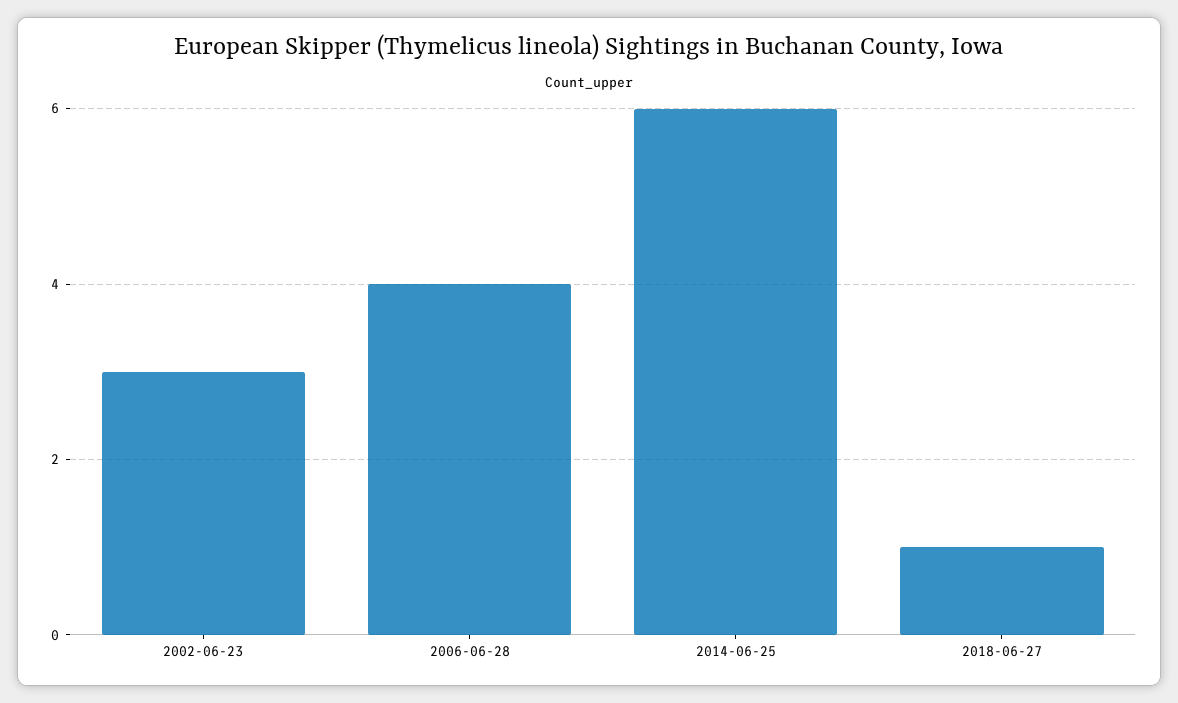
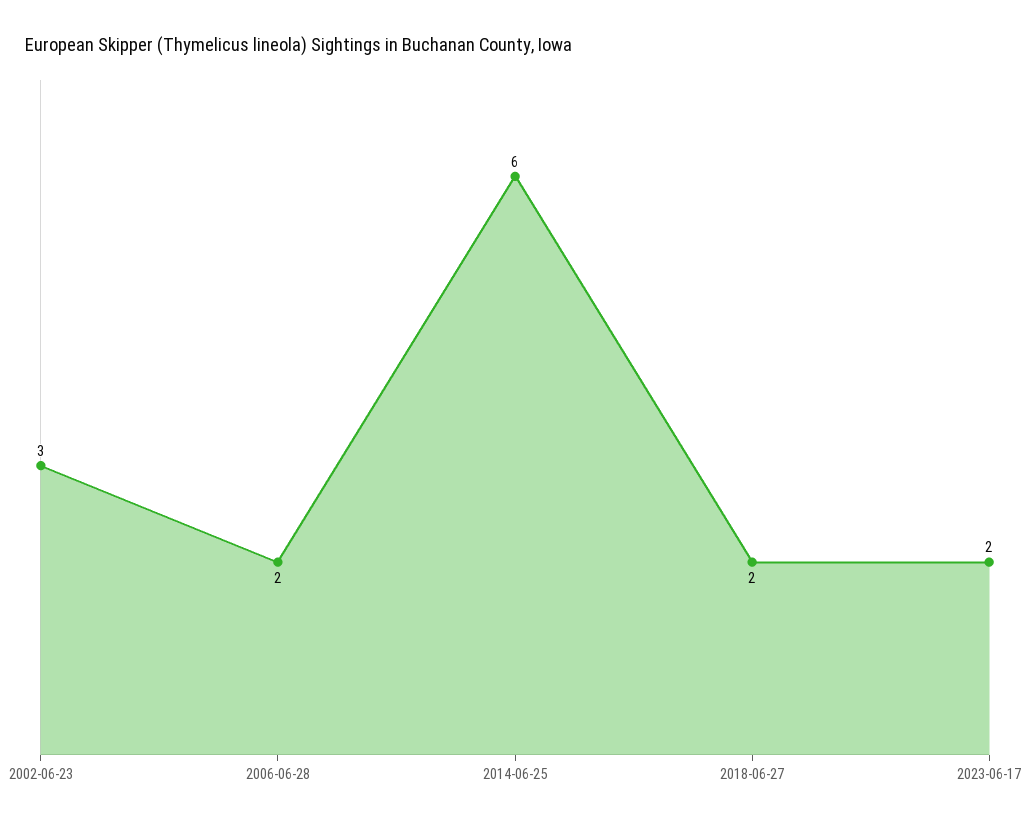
2006-06-28: 4 -> 2
2018-06-27: 1 -> 2
2023-06-17: none -> 2

